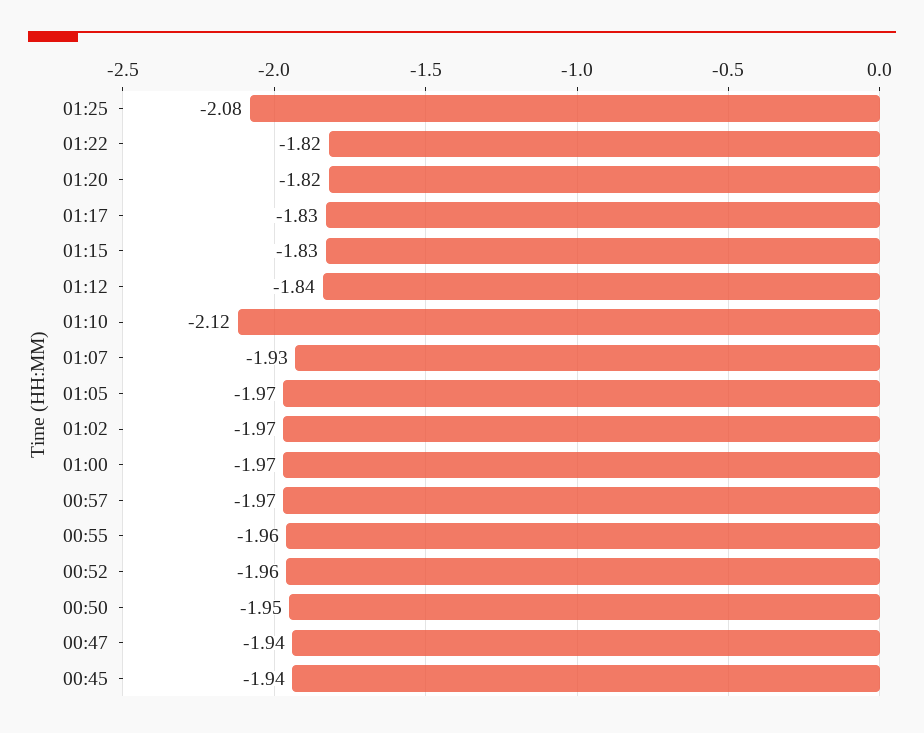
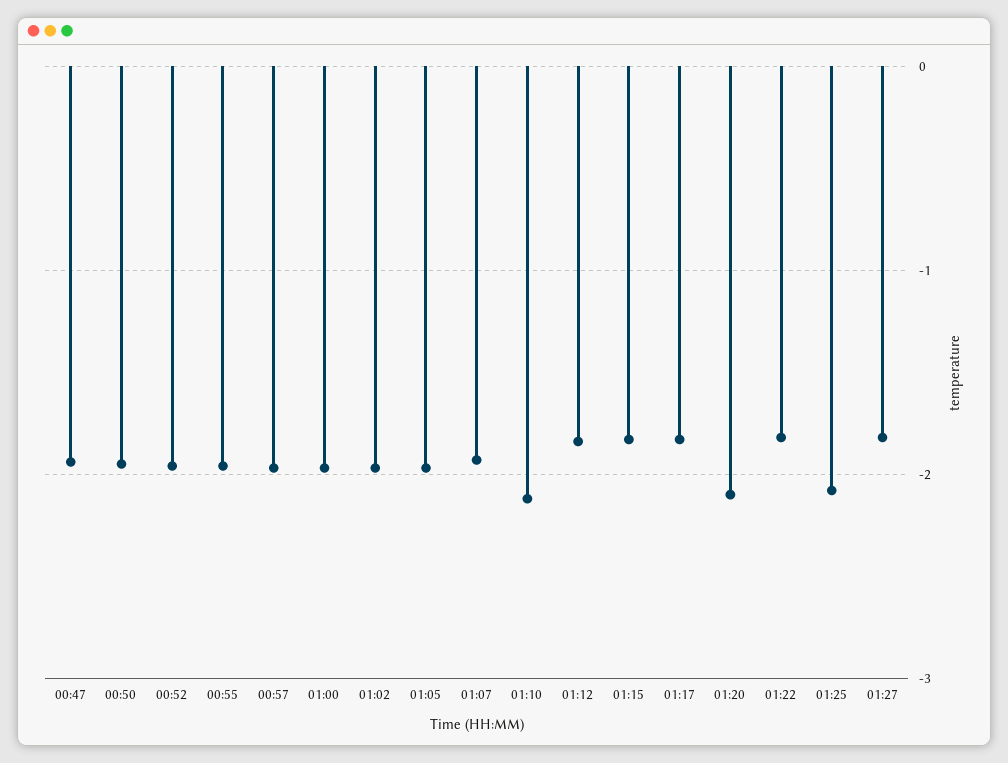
01:20: -1.82 -> -2.1
00:45: -1.94 -> none
01:27: none -> -1.8

